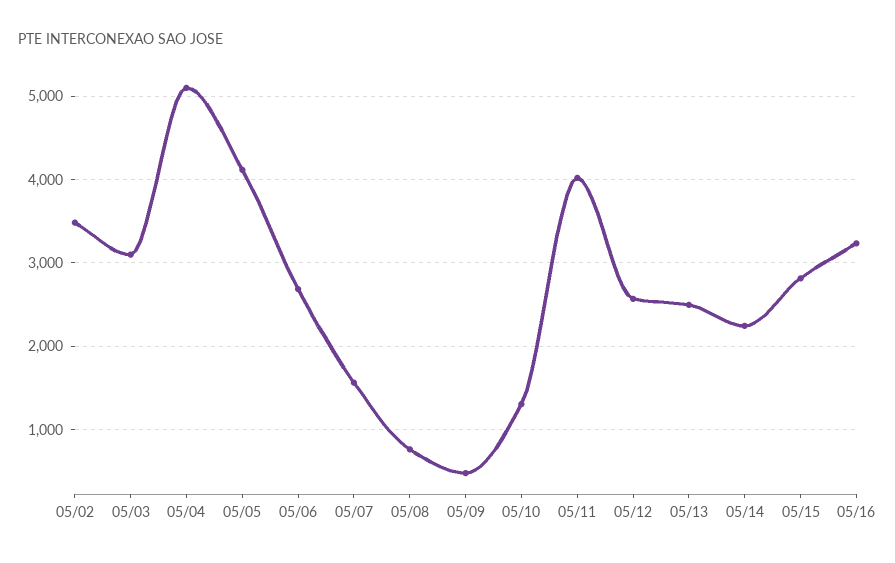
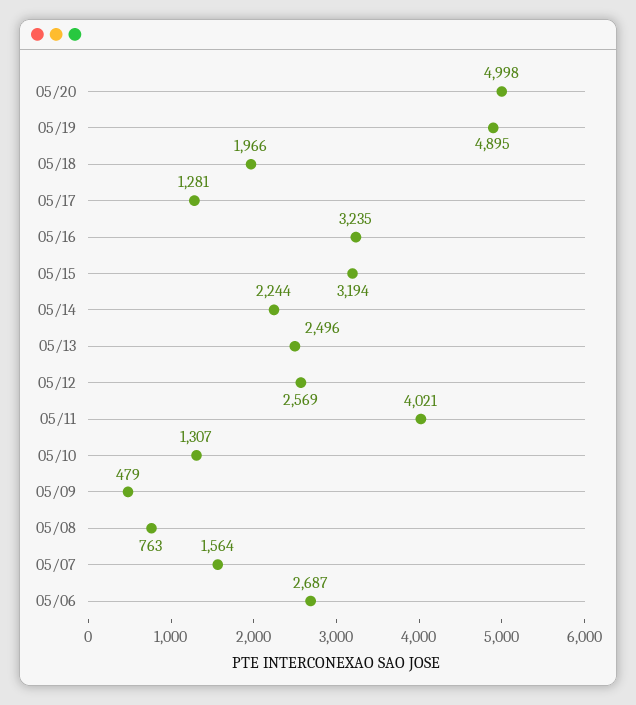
05/02: 3500 -> none
05/03: 3100 -> none
05/04: 5100 -> none
05/05: 4100 -> none
05/15: 2800 -> 3194
05/20: none -> 4998
05/19: none -> 4895
05/18: none -> 1966
05/17: none -> 1281

